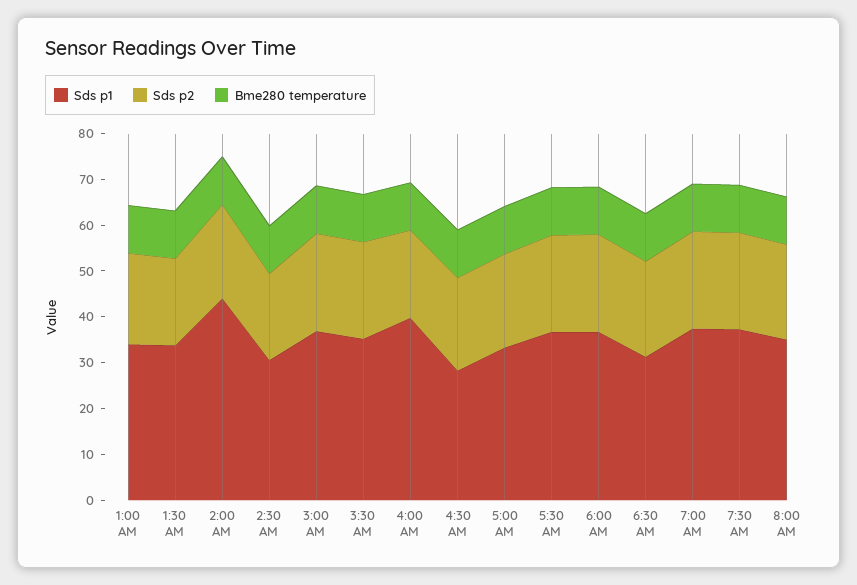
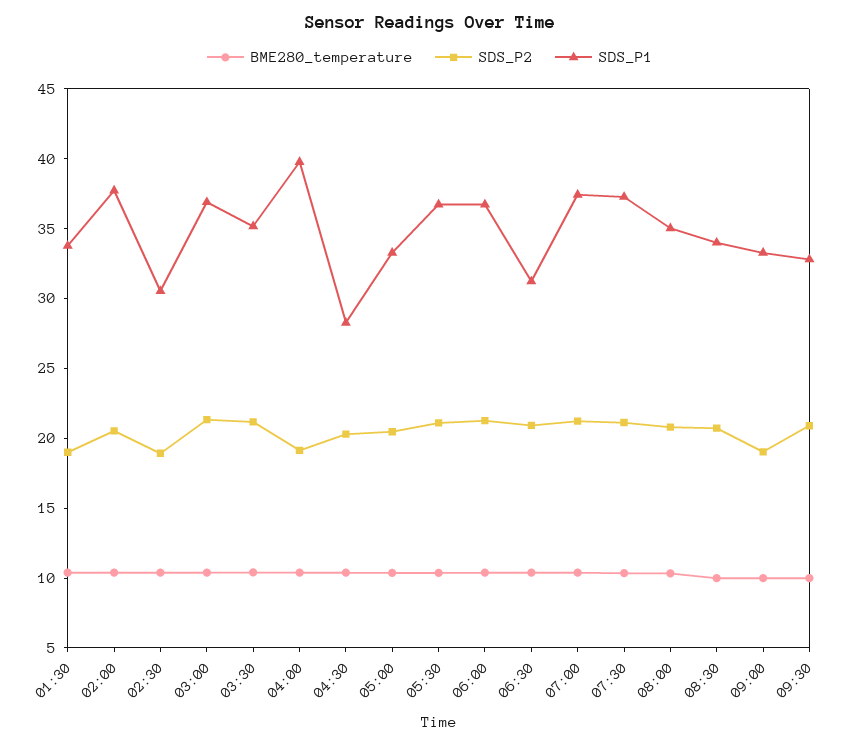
Sds p1, 1:00 AM: 34 -> none
Sds p2, 1:00 AM: 20 -> none
Bme280 temperature, 1:00 AM: 10 -> none
Sds p1, 2:00 AM: 44 -> 38
Bme280 temperature, 08:30: none -> 10
Sds p2, 08:30: none -> 21
Sds p1, 08:30: none -> 34
Bme280 temperature, 09:00: none -> 10
Sds p2, 09:00: none -> 19
Sds p1, 09:00: none -> 33
Bme280 temperature, 09:30: none -> 10
Sds p2, 09:30: none -> 21
Sds p1, 09:30: none -> 33

